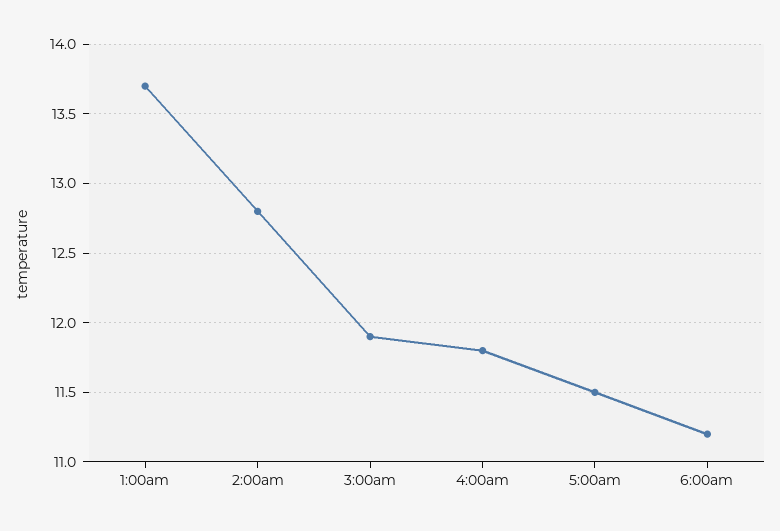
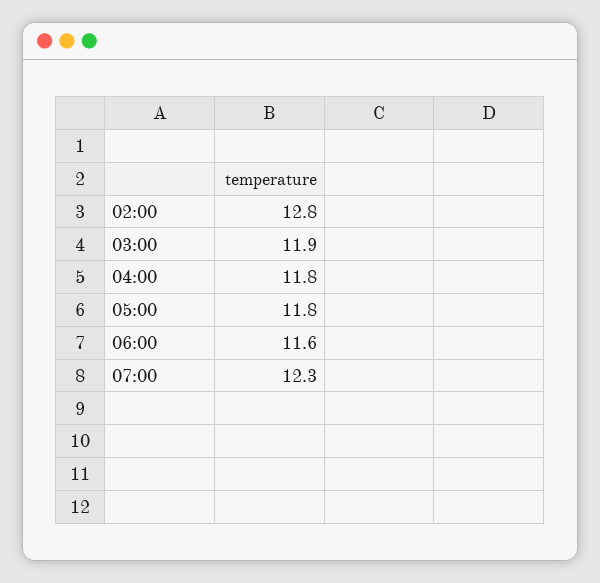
1:00am: 13.7 -> none
5:00am: 11.5 -> 11.8
6:00am: 11.2 -> 11.6
07:00: none -> 12.3

